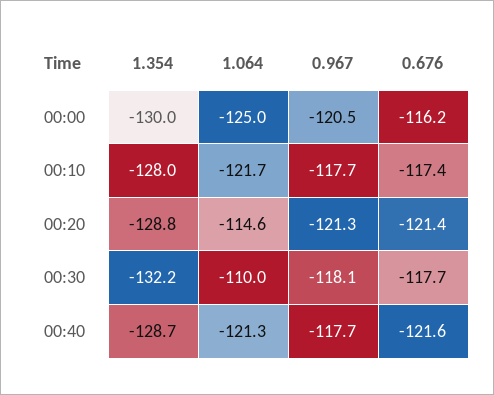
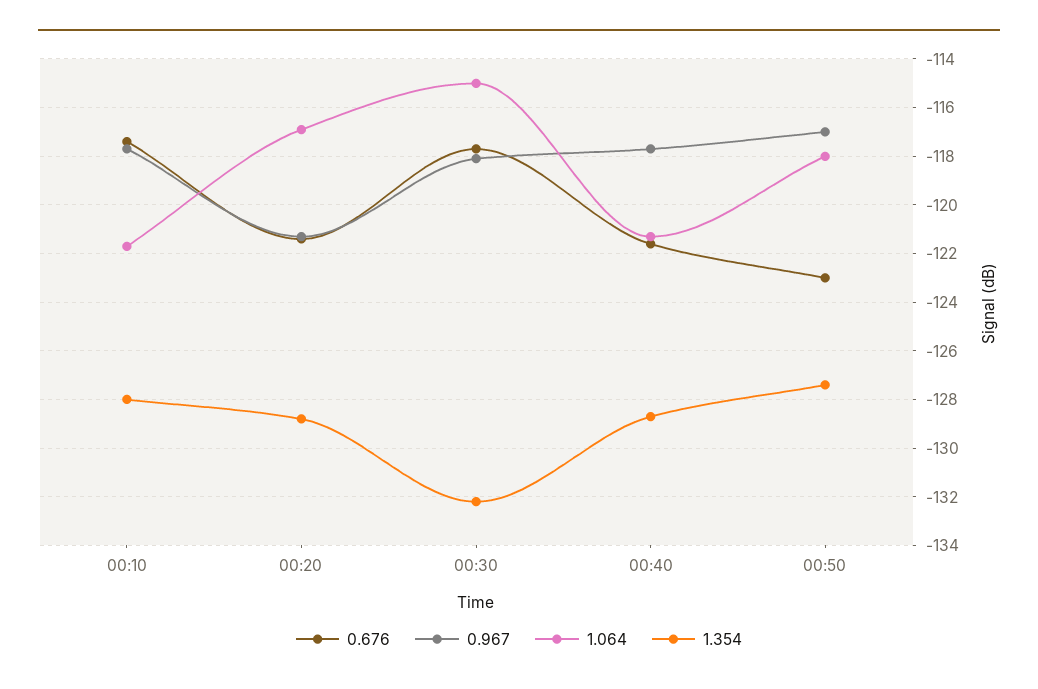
1.354, 00:00: -130 -> none
1.064, 00:00: -125 -> none
0.967, 00:00: -120.5 -> none
0.676, 00:00: -116.2 -> none
1.064, 00:20: -114.6 -> -117
1.064, 00:30: -110 -> -115
0.676, 00:50: none -> -123
0.967, 00:50: none -> -117
1.064, 00:50: none -> -118
1.354, 00:50: none -> -127.5

